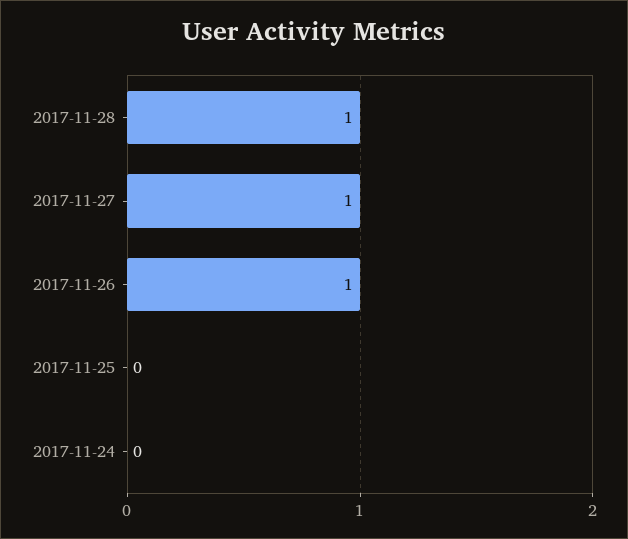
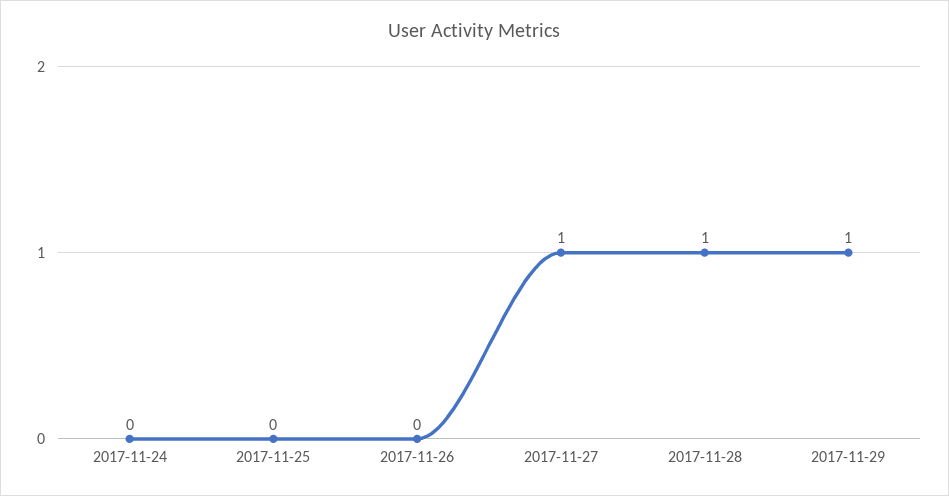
2017-11-26: 1 -> 0
2017-11-29: none -> 1

